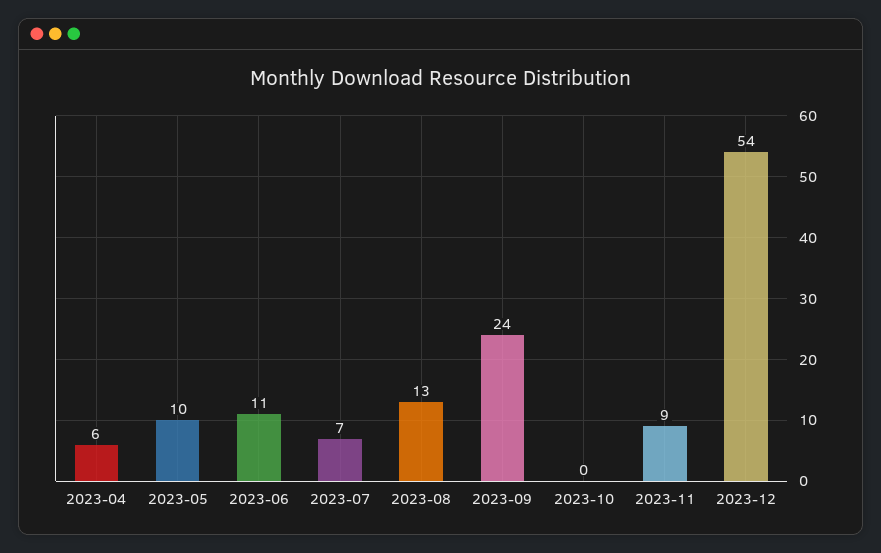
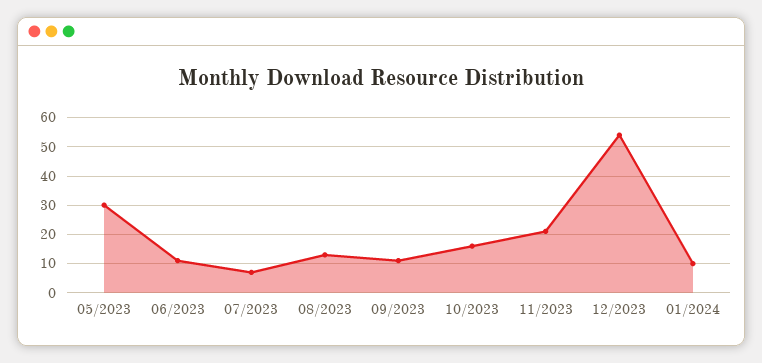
2023-04: 6 -> none
2023-05: 10 -> 30
2023-09: 24 -> 10
2023-10: 0 -> 15
2023-11: 9 -> 20
01/2024: none -> 10

